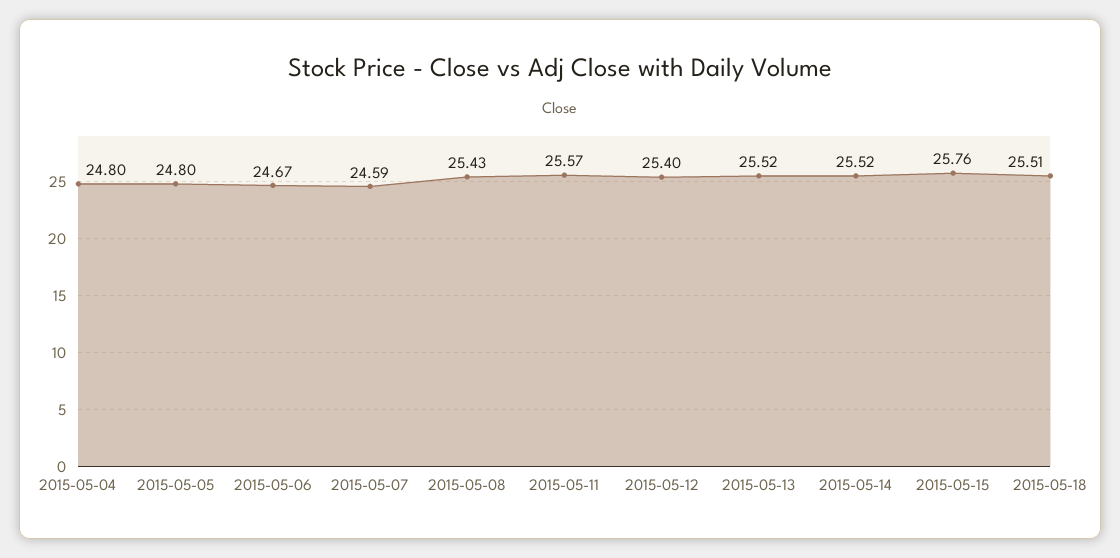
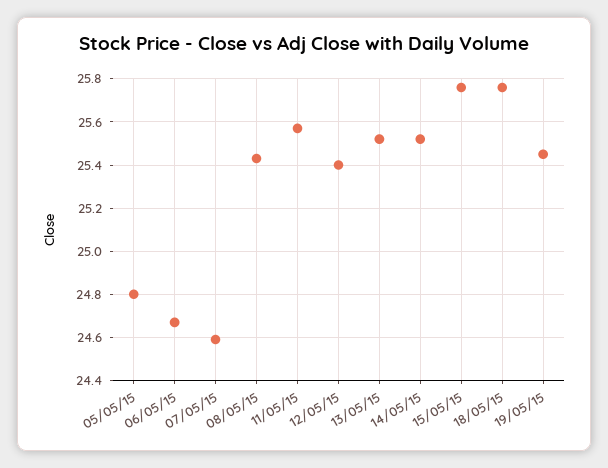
2015-05-04: 24.8 -> none
2015-05-18: 25.51 -> 25.75
19/05/15: none -> 25.45

